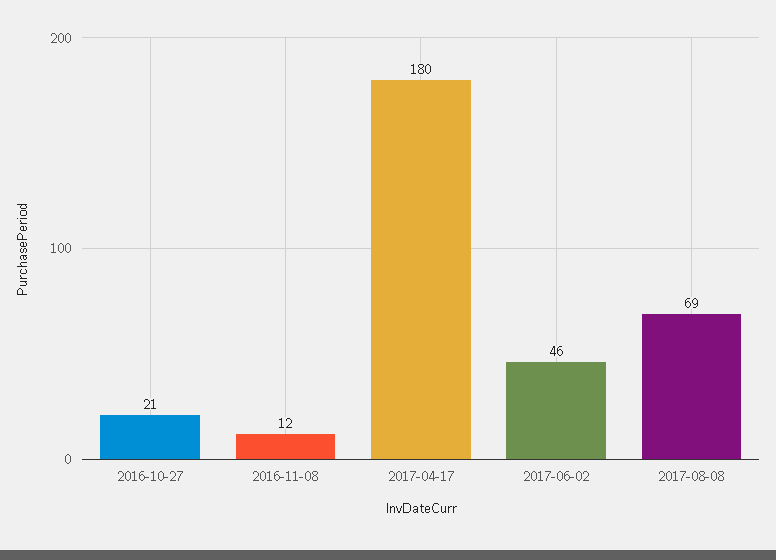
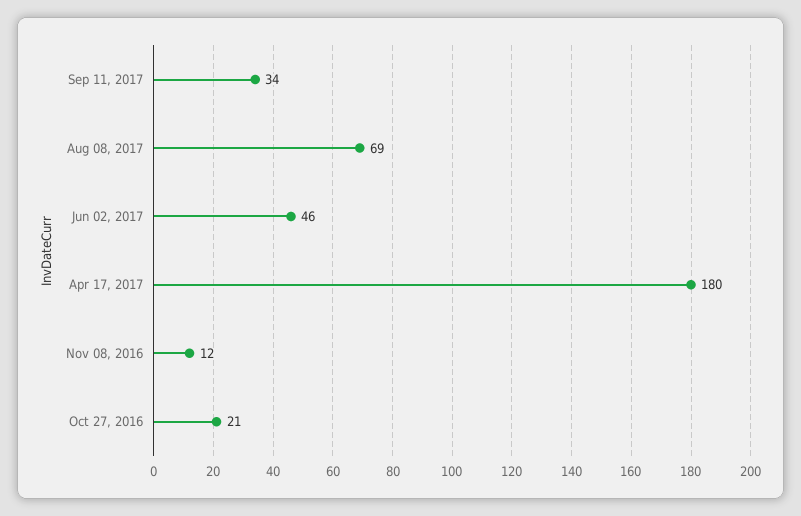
Sep 11, 2017: none -> 34

